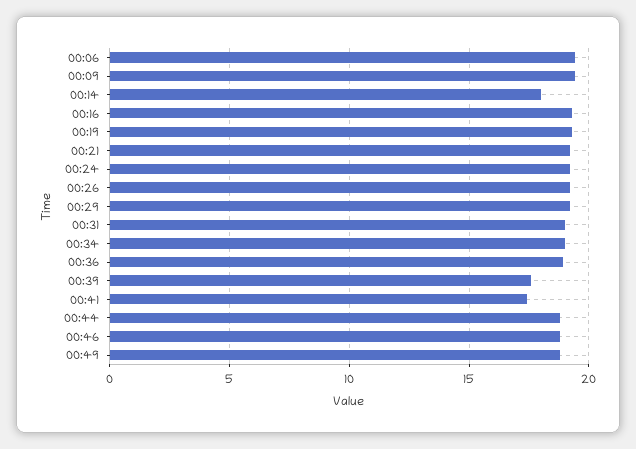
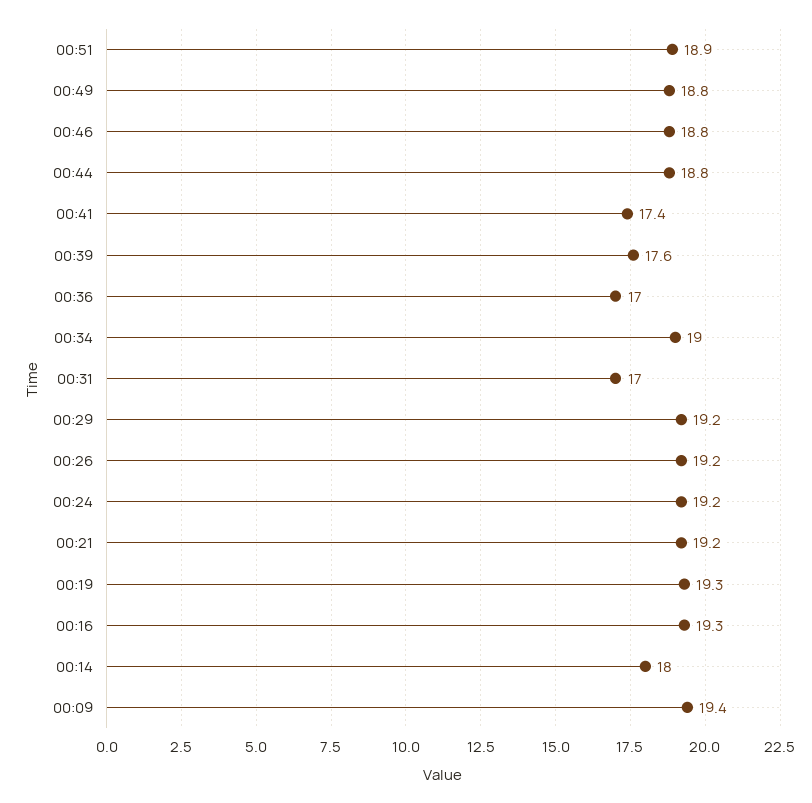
00:06: 19.5 -> none
00:31: 19 -> 17
00:36: 19 -> 17
00:51: none -> 18.9

